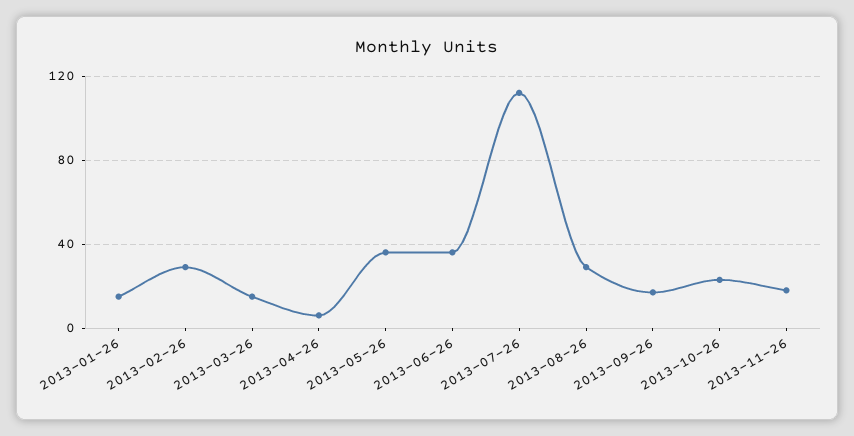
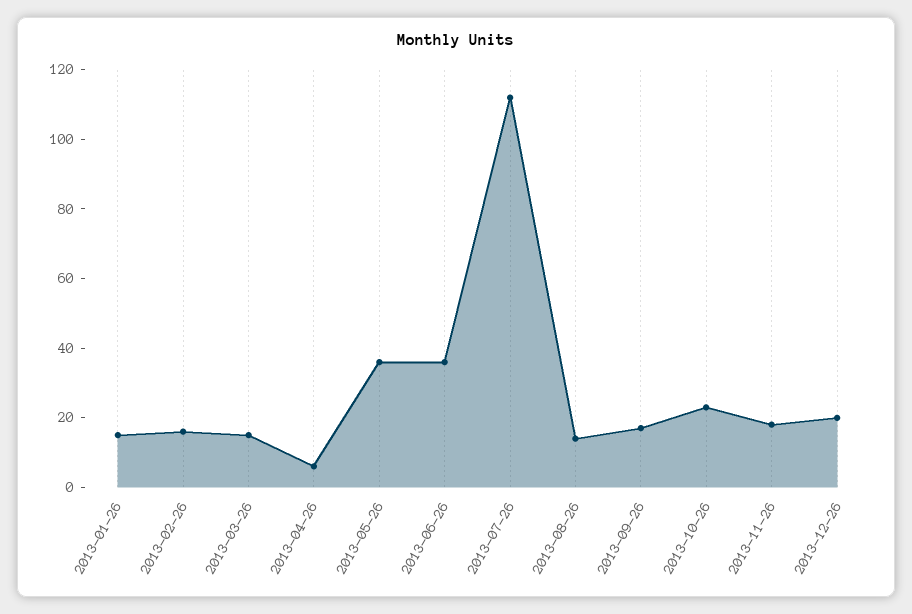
2013-02-26: 30 -> 15
2013-08-26: 30 -> 15
2013-12-26: none -> 20

